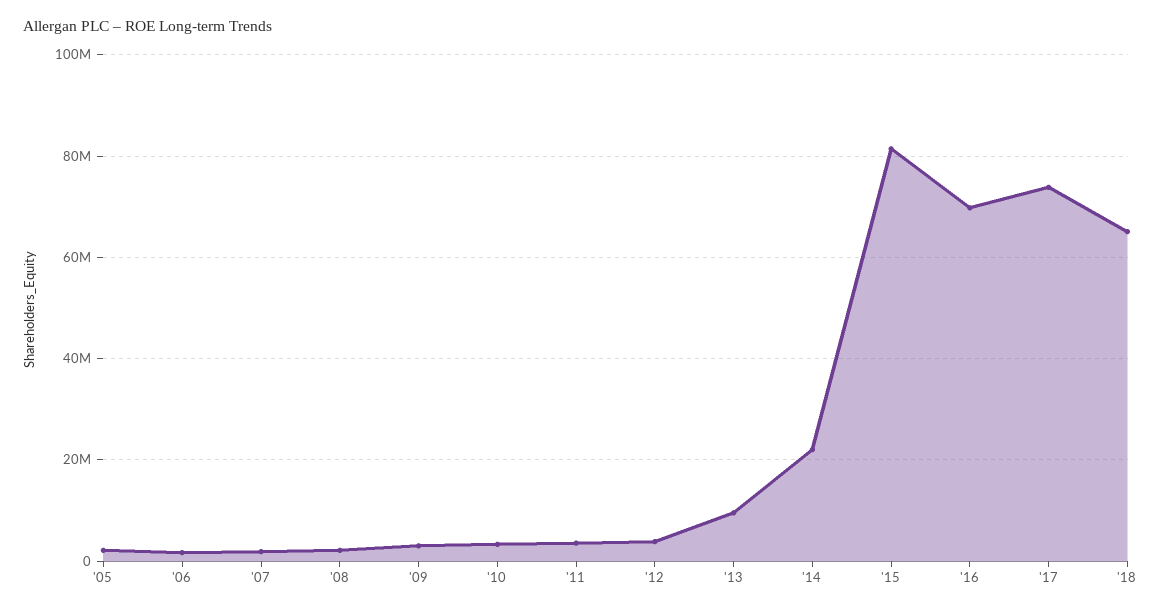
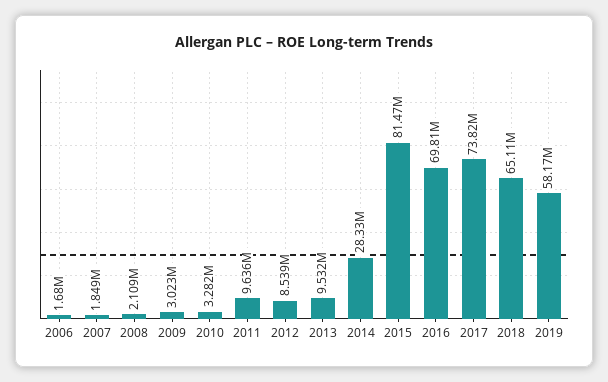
'05: 2000000 -> none
'11: 4000000 -> 9636000
'12: 4000000 -> 8539000
'14: 22000000 -> 28330000
2019: none -> 58170000

